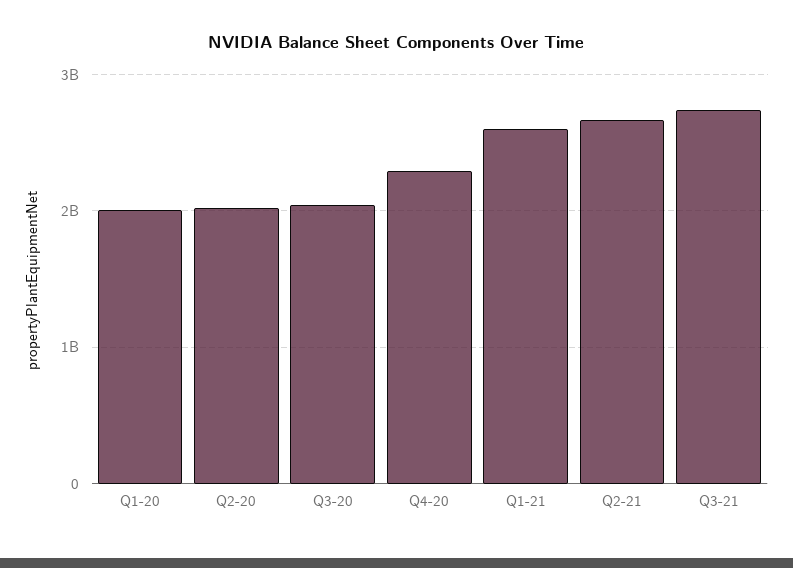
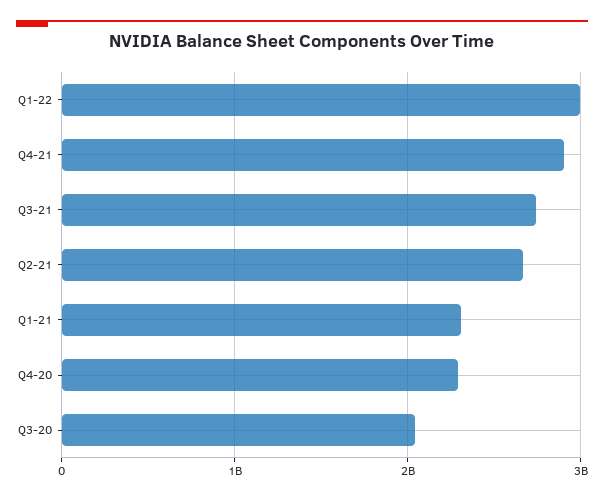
Q1-20: 2000000000 -> none
Q2-20: 2000000000 -> none
Q1-21: 2600000000 -> 2300000000
Q1-22: none -> 3000000000
Q4-21: none -> 2900000000

